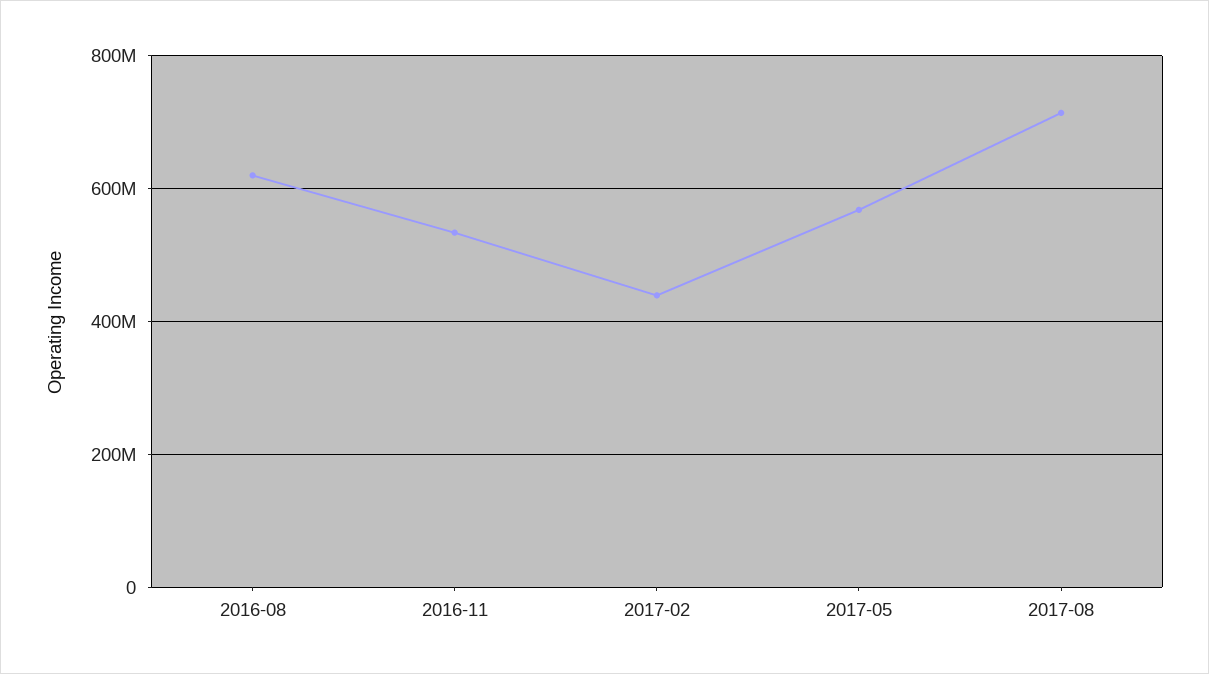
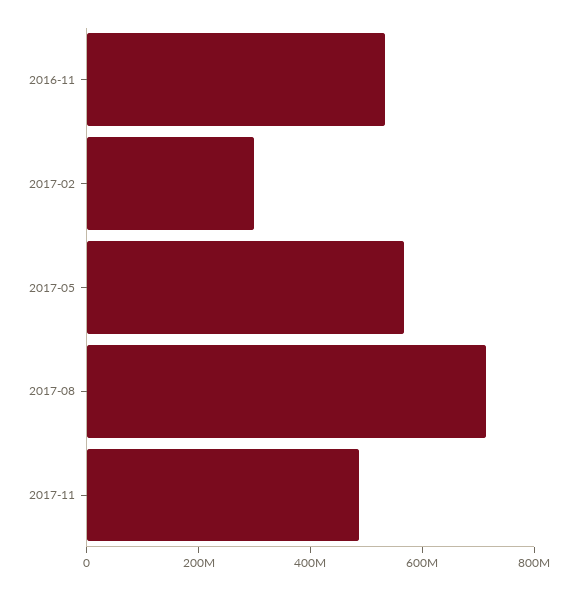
2016-08: 620000000 -> none
2017-02: 440000000 -> 300000000
2017-11: none -> 500000000

